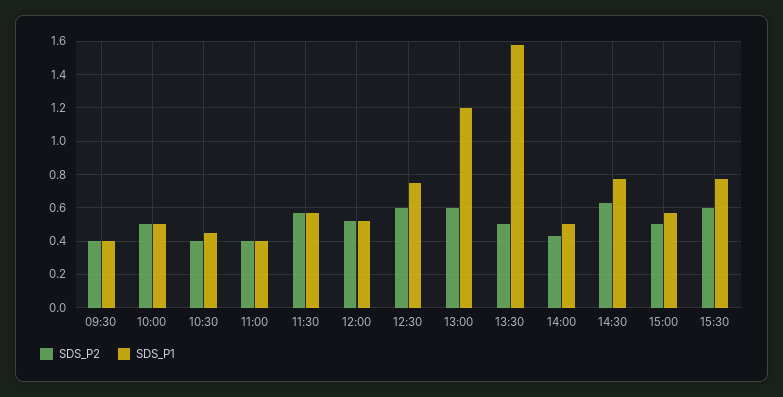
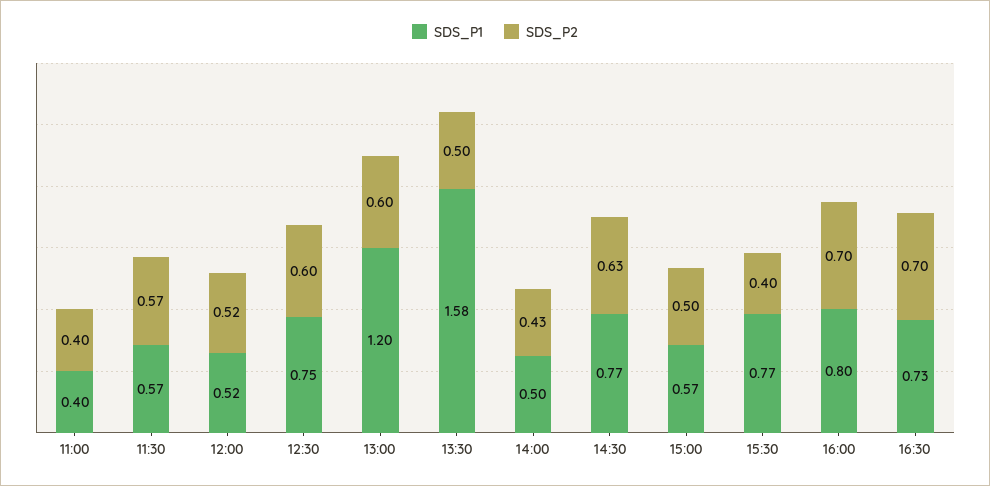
SDS_P2, 09:30: 0.4 -> none
SDS_P1, 09:30: 0.4 -> none
SDS_P2, 10:00: 0.5 -> none
SDS_P1, 10:00: 0.5 -> none
SDS_P2, 10:30: 0.4 -> none
SDS_P1, 10:30: 0.45 -> none
SDS_P2, 15:30: 0.6 -> 0.4
SDS_P1, 16:00: none -> 0.8
SDS_P2, 16:00: none -> 0.7
SDS_P1, 16:30: none -> 0.73
SDS_P2, 16:30: none -> 0.7

